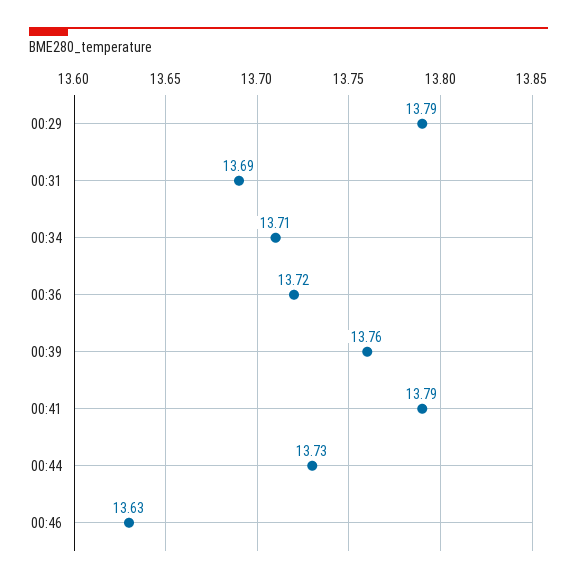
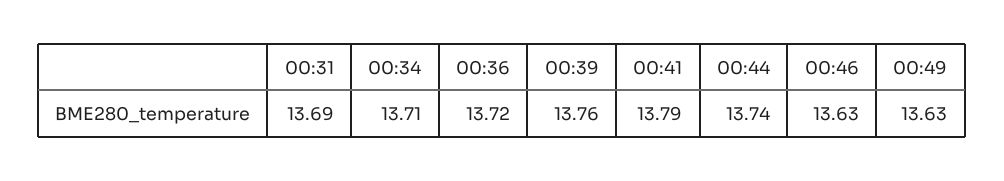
00:29: 13.79 -> none
00:44: 13.73 -> 13.74
00:49: none -> 13.63

